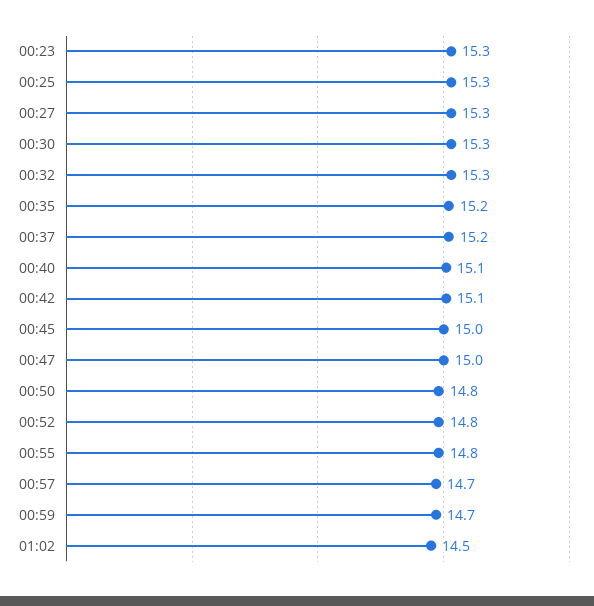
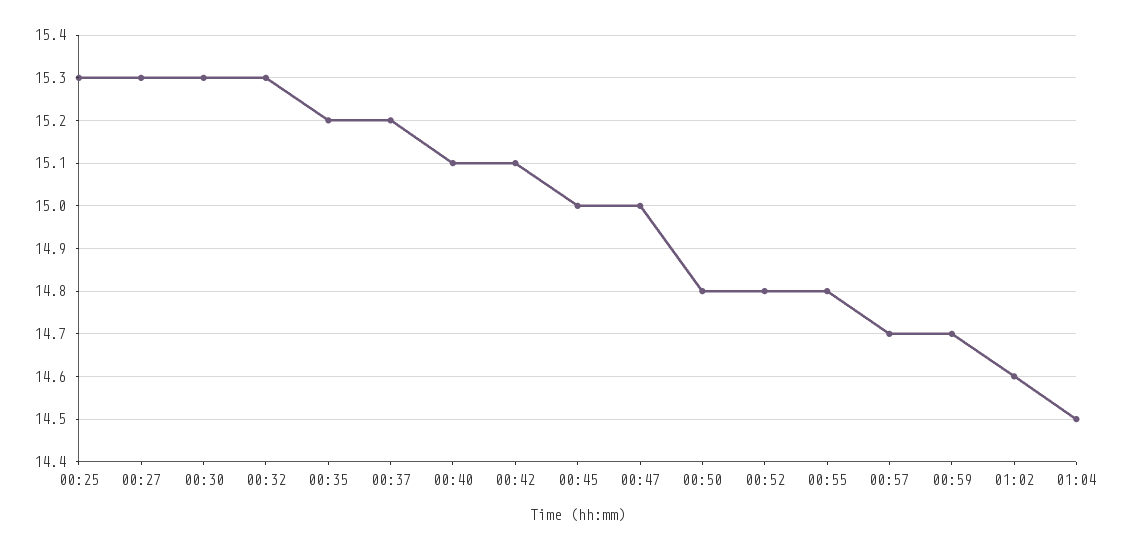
00:23: 15.3 -> none
01:02: 14.5 -> 14.6
01:04: none -> 14.5

